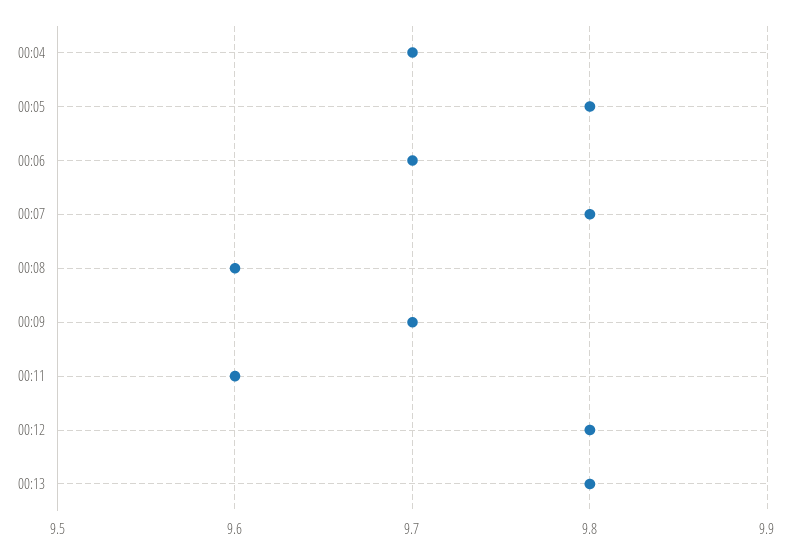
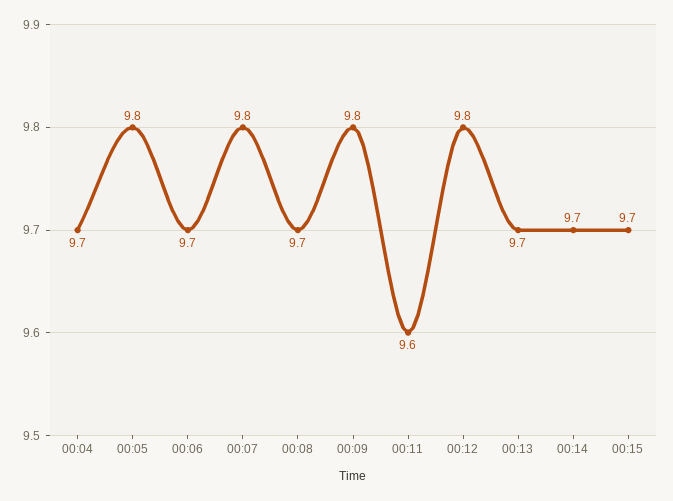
00:08: 9.6 -> 9.7
00:09: 9.7 -> 9.8
00:13: 9.8 -> 9.7
00:14: none -> 9.7
00:15: none -> 9.7

